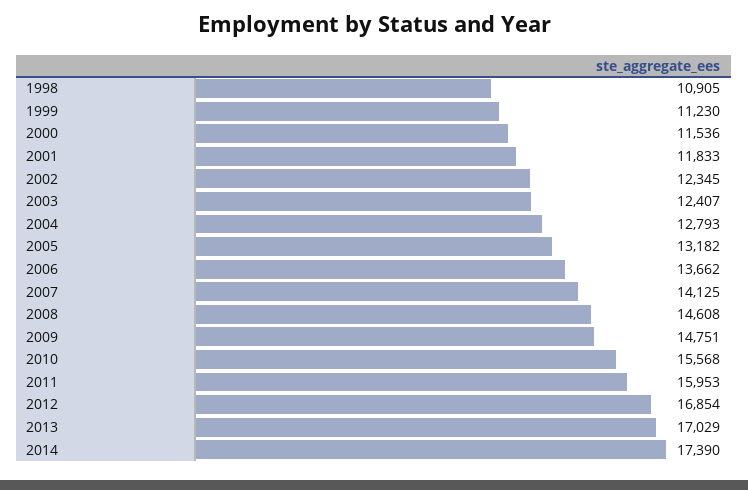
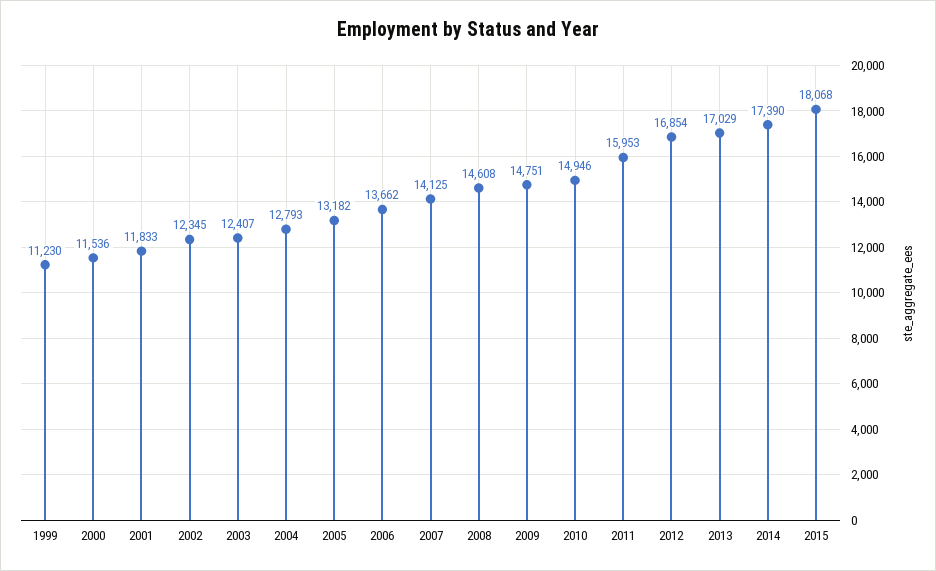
1998: 10905 -> none
2010: 15568 -> 14946
2015: none -> 18068

